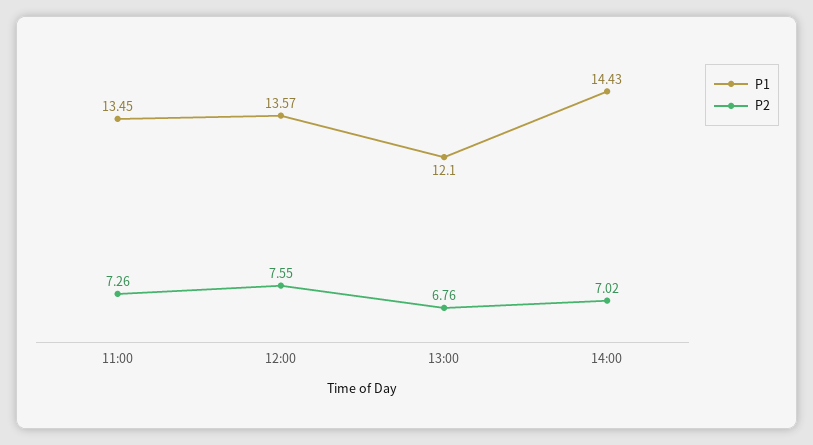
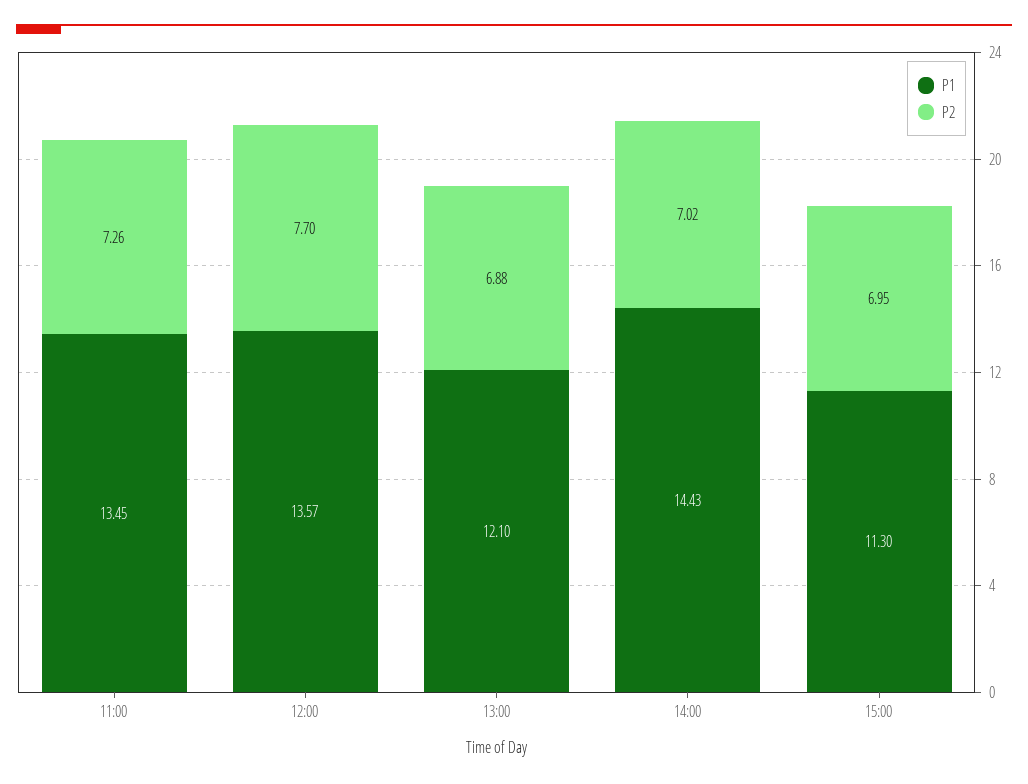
P2, 12:00: 7.55 -> 7.7
P2, 13:00: 6.76 -> 6.88
P1, 15:00: none -> 11.3
P2, 15:00: none -> 6.95

